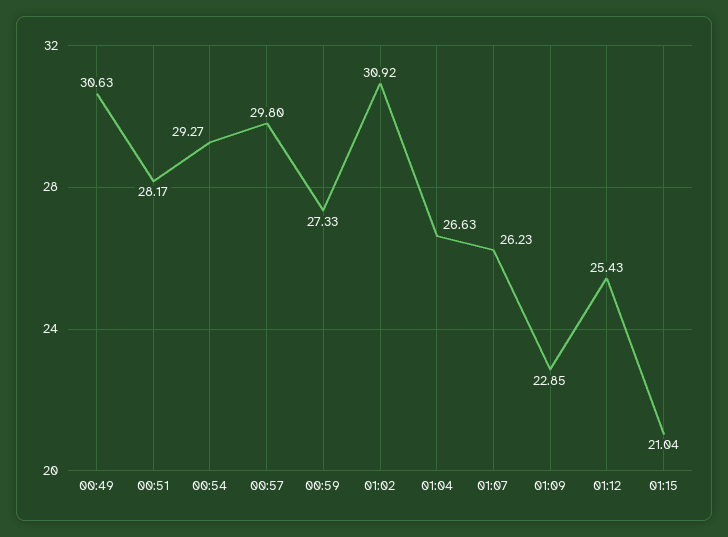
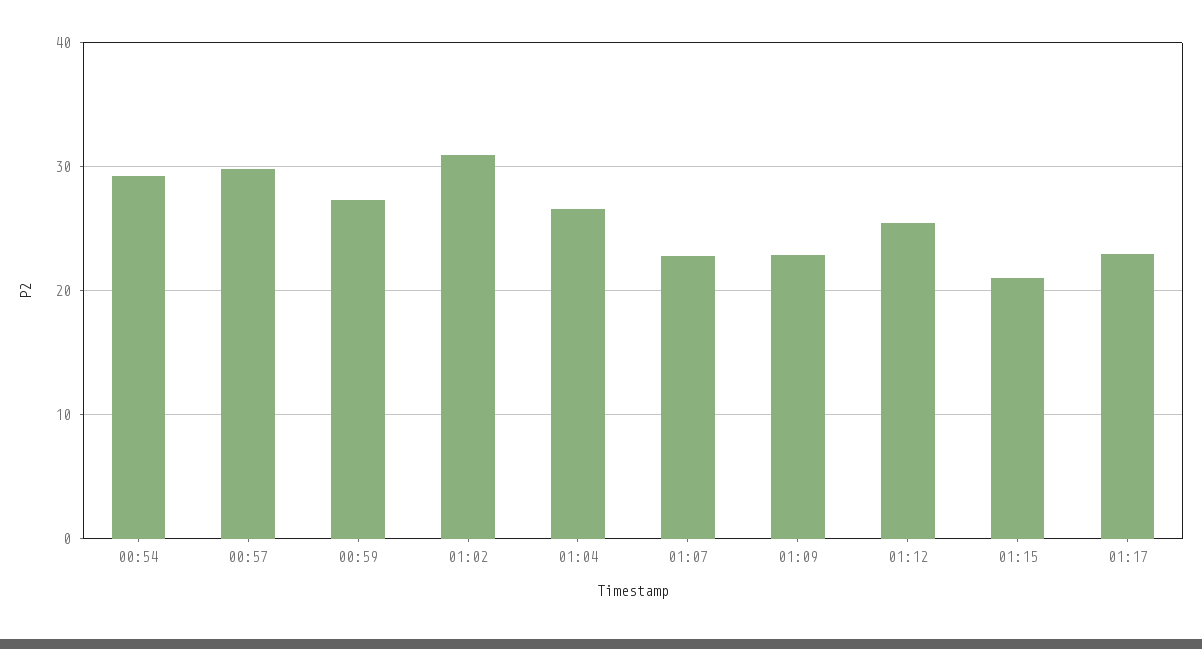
00:49: 30.63 -> none
00:51: 28.17 -> none
01:07: 26.23 -> 23
01:17: none -> 23

